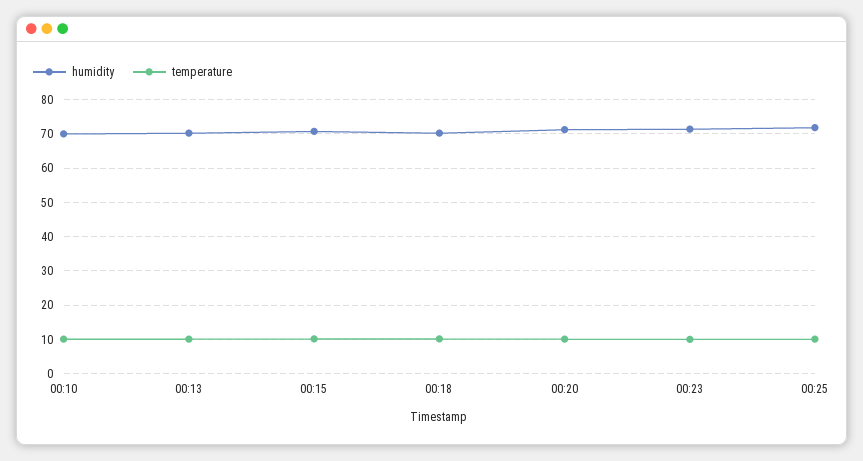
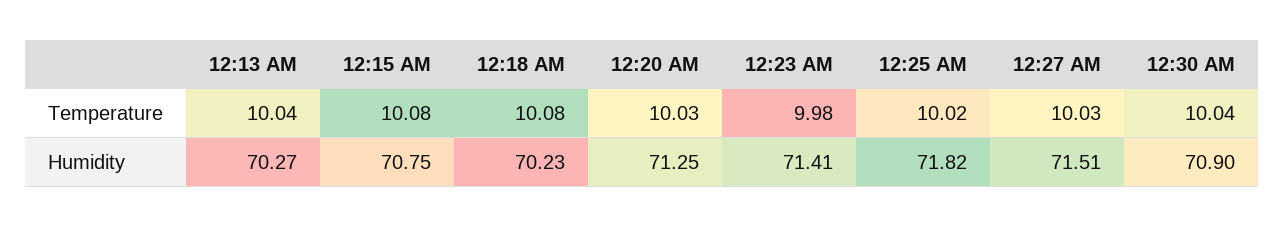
humidity, 00:10: 70 -> none
temperature, 00:10: 10 -> none
temperature, 12:27 AM: none -> 10.03
temperature, 12:30 AM: none -> 10.04
humidity, 12:27 AM: none -> 71.51
humidity, 12:30 AM: none -> 70.9

